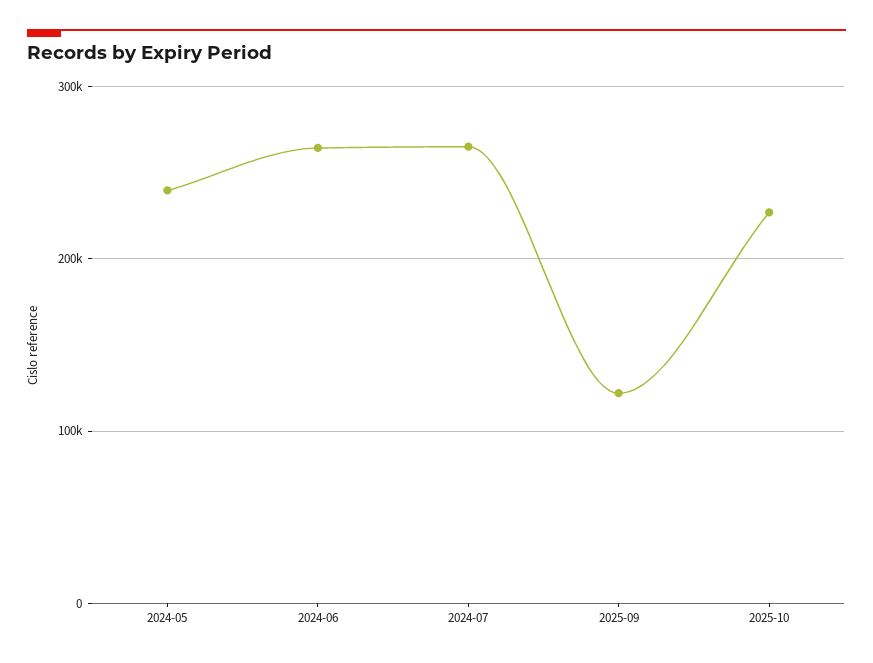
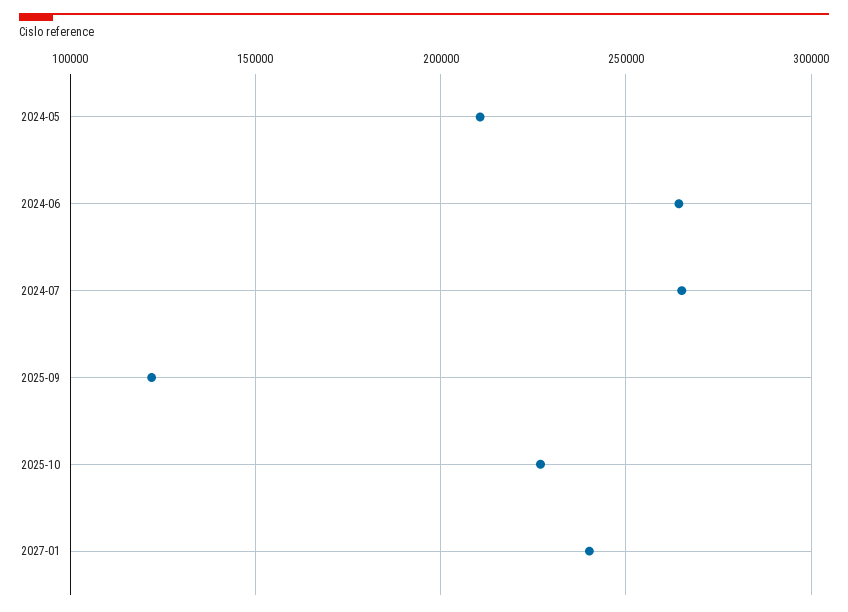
2024-05: 240000 -> 210000
2027-01: none -> 240000

